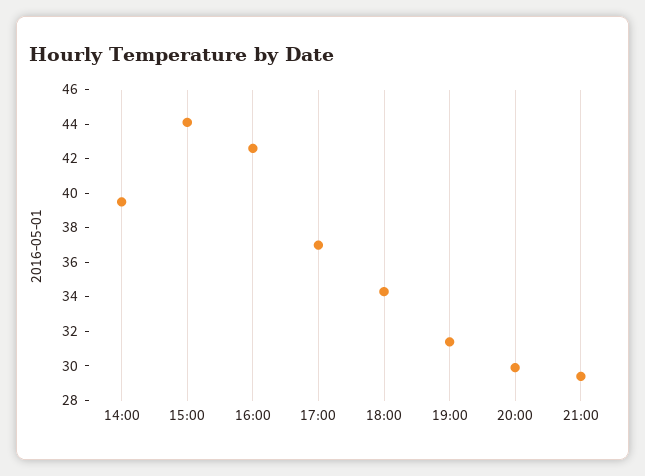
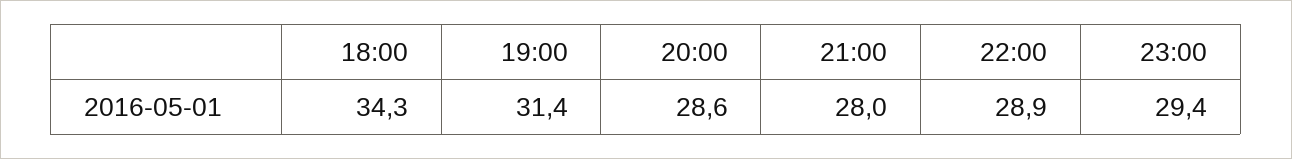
14:00: 39.5 -> none
15:00: 44 -> none
16:00: 42.5 -> none
17:00: 37 -> none
20:00: 30 -> 28.6
21:00: 29.5 -> 28
22:00: none -> 28.9
23:00: none -> 29.4

